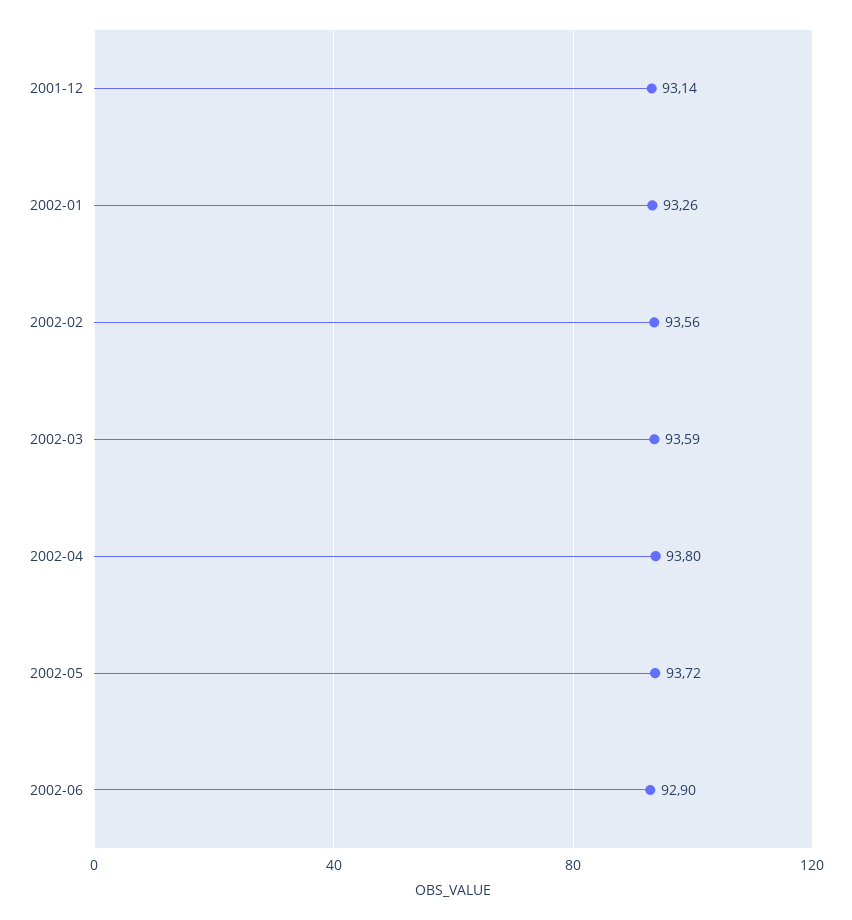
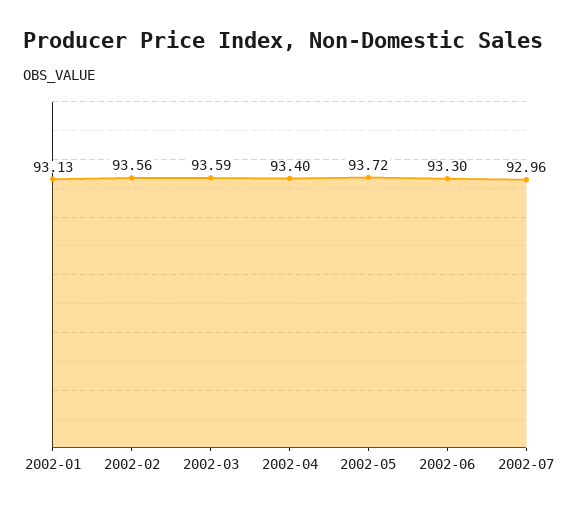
2001-12: 93.14 -> none
2002-01: 93.26 -> 93.13
2002-04: 93.8 -> 93.4
2002-06: 92.9 -> 93.3
2002-07: none -> 92.96

